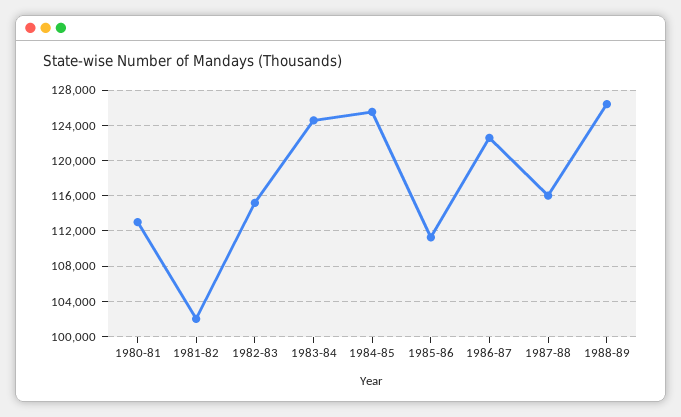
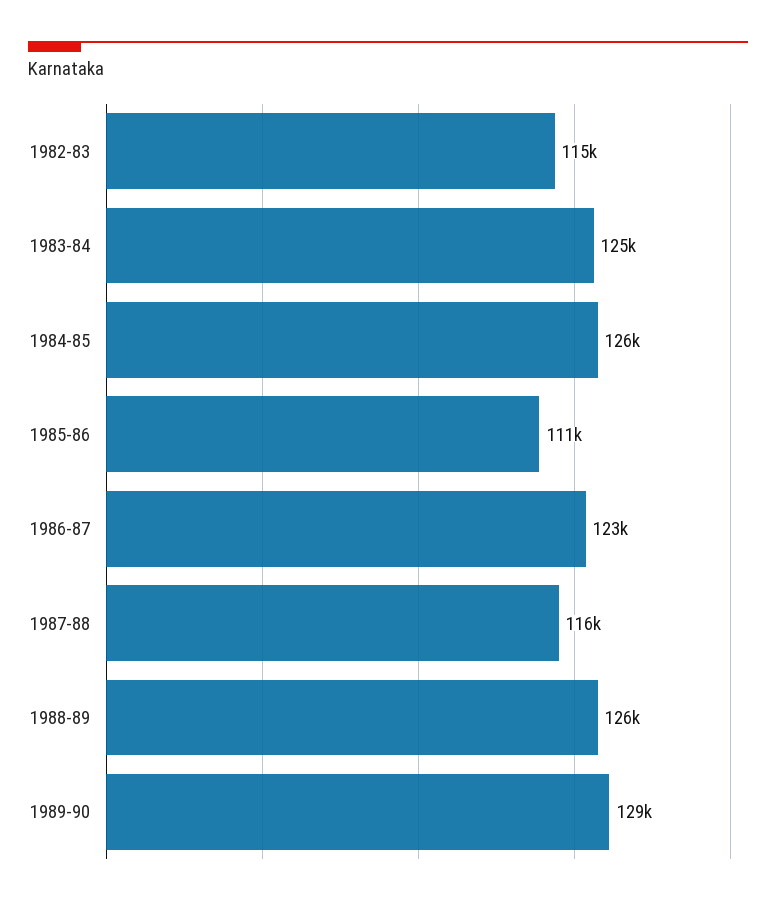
1980-81: 113000 -> none
1981-82: 102000 -> none
1989-90: none -> 129000

